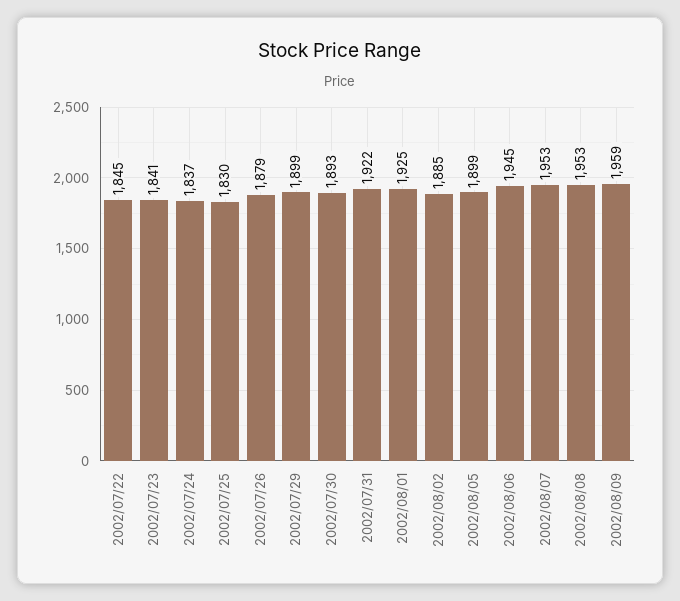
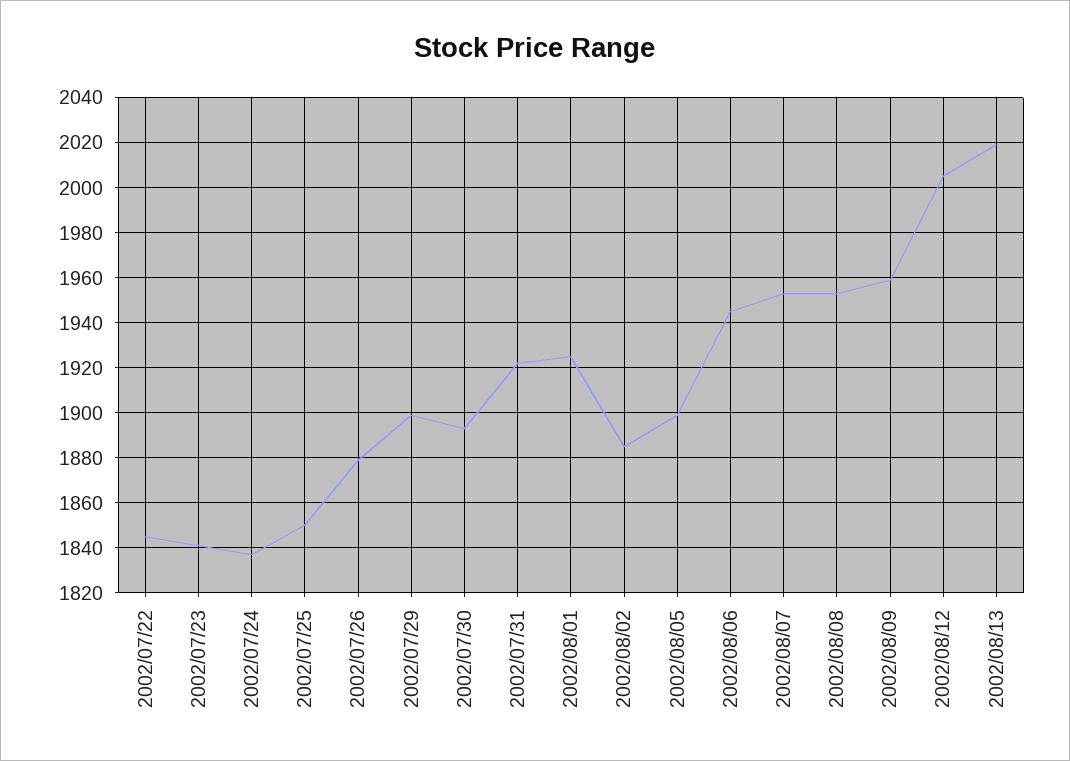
2002/07/25: 1830 -> 1850
2002/08/12: none -> 2005
2002/08/13: none -> 2020

